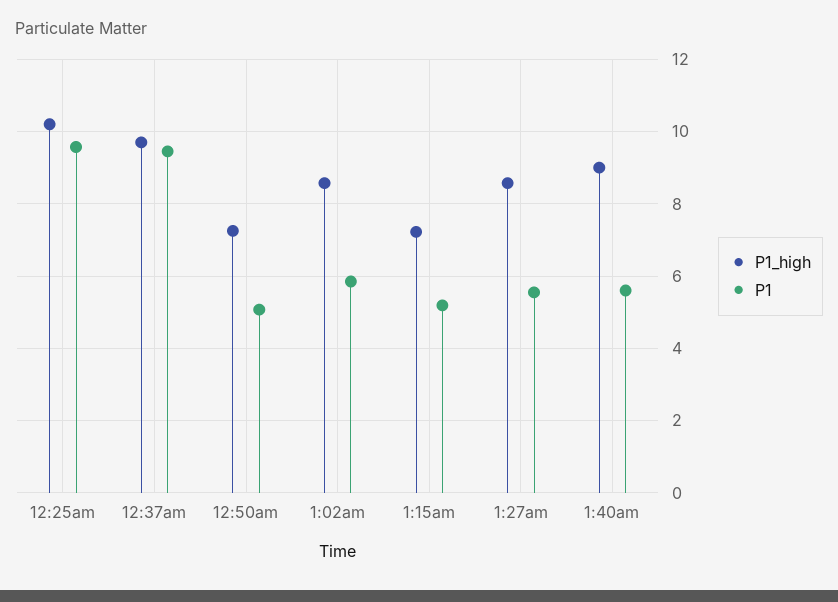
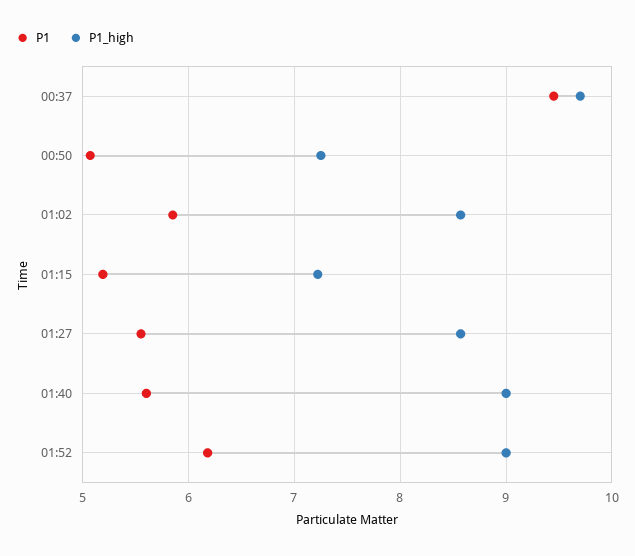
P1_high, 12:25am: 10.2 -> none
P1, 12:25am: 9.6 -> none
P1, 01:52: none -> 6.2
P1_high, 01:52: none -> 9

